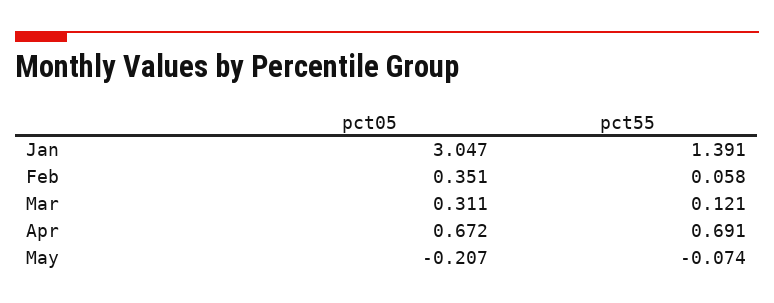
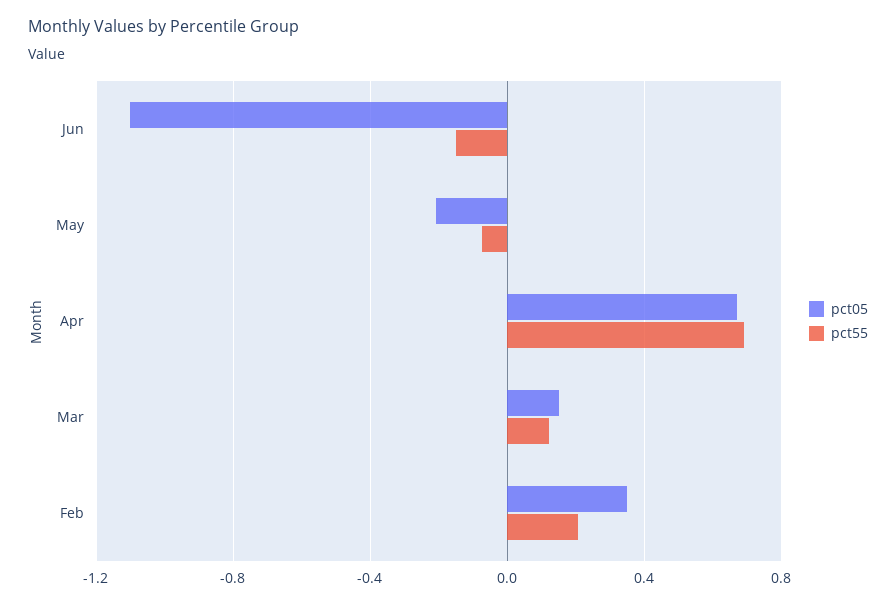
pct05, Jan: 3.047 -> none
pct55, Jan: 1.391 -> none
pct55, Feb: 0.058 -> 0.2
pct05, Mar: 0.311 -> 0.15
pct05, Jun: none -> -1.1
pct55, Jun: none -> -0.15

